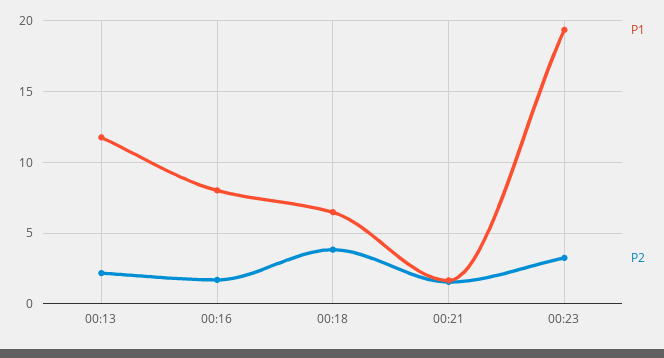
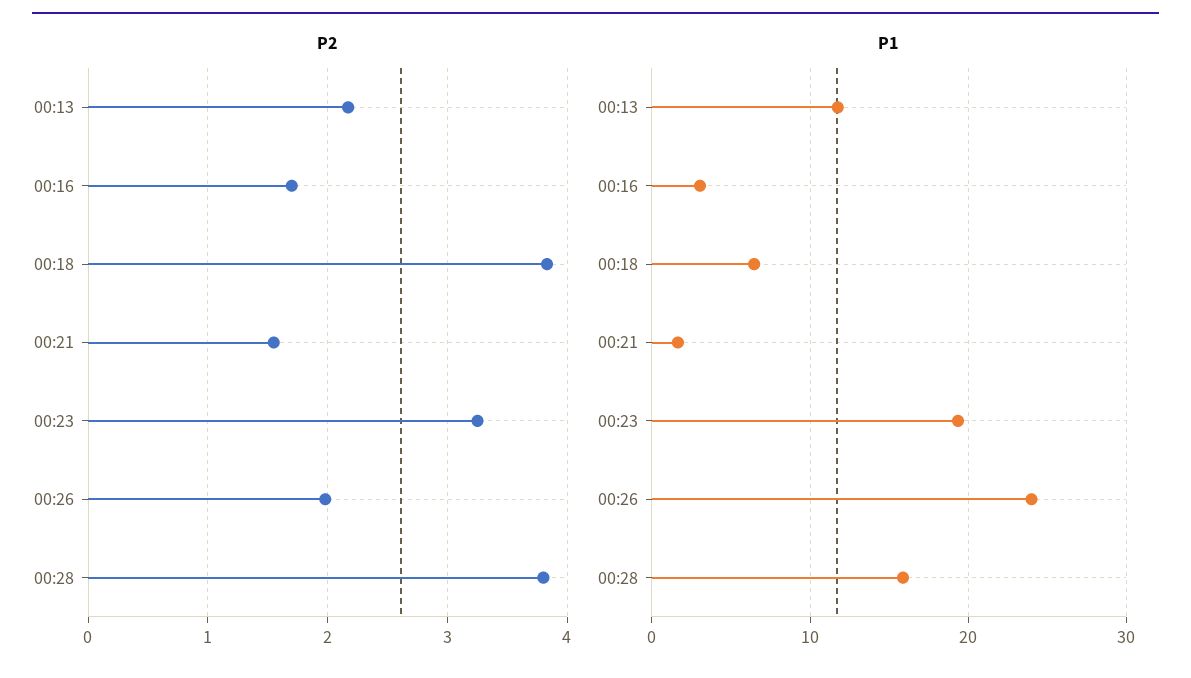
P1, 00:16: 8 -> 3
P2, 00:26: none -> 2
P2, 00:28: none -> 3.8
P1, 00:26: none -> 24
P1, 00:28: none -> 16

